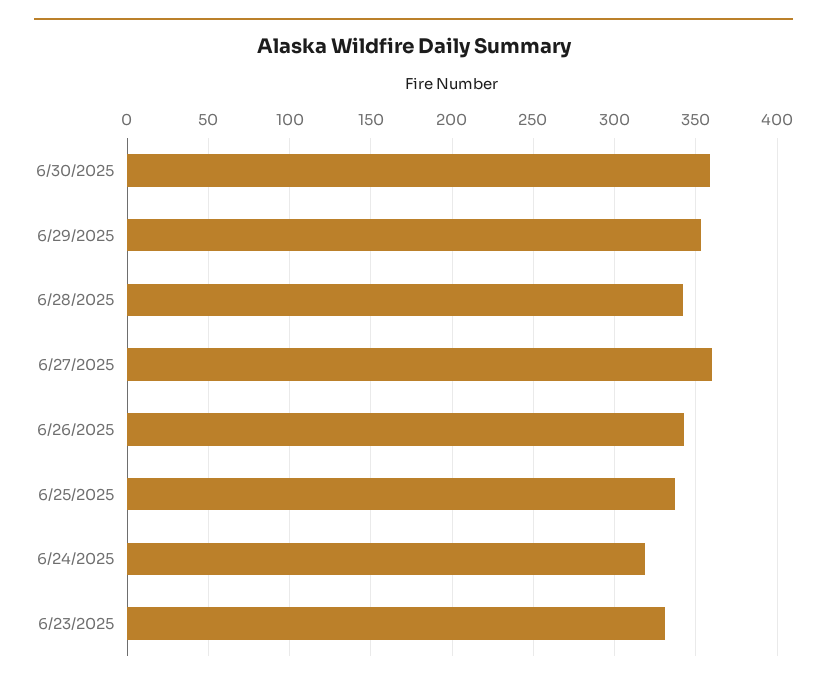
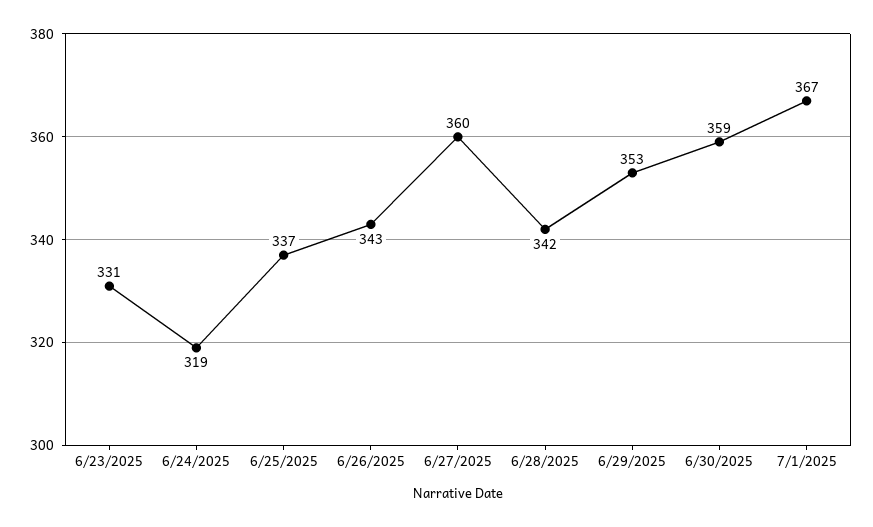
7/1/2025: none -> 367

